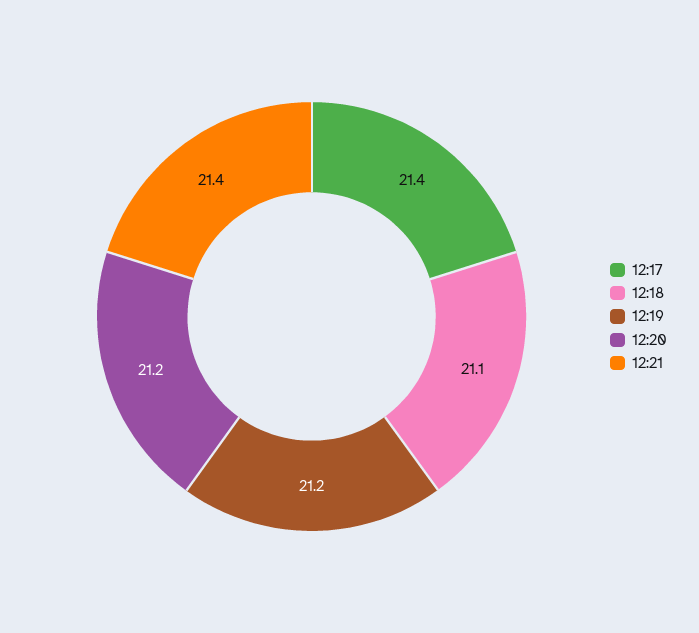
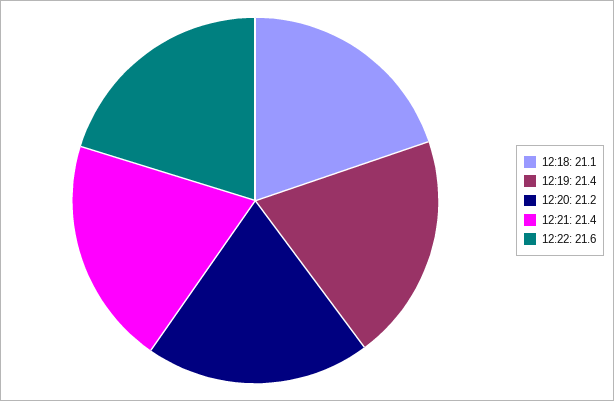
12:17: 21.4 -> none
12:19: 21.2 -> 21.4
12:22: none -> 21.6

